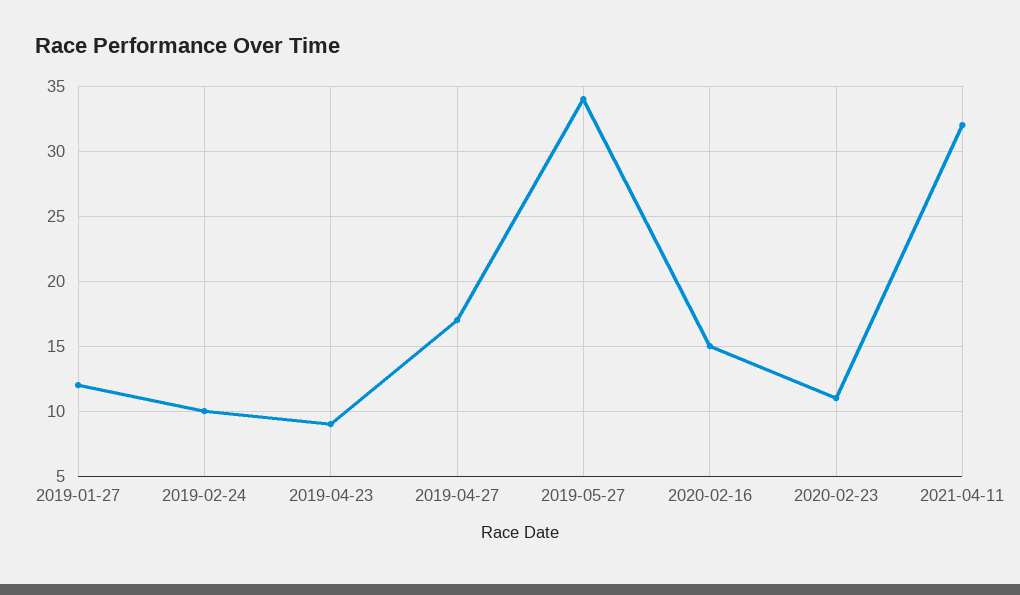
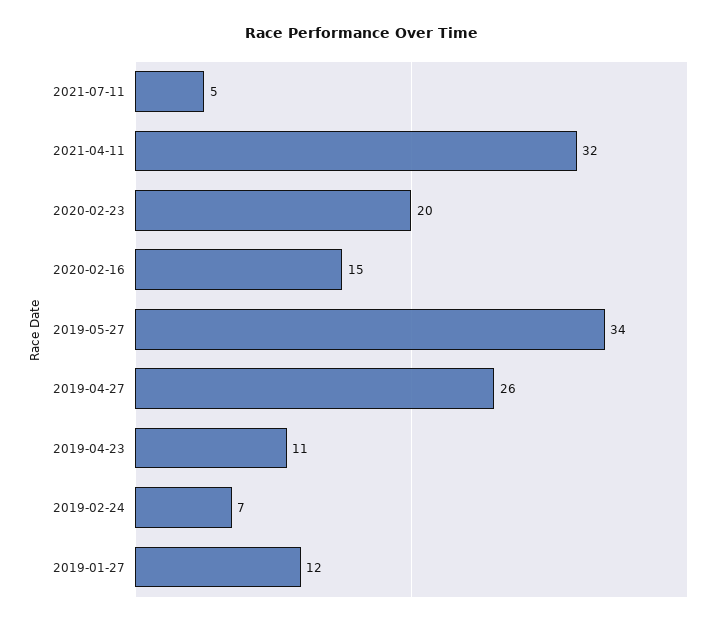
2019-02-24: 10 -> 7
2019-04-23: 9 -> 11
2019-04-27: 17 -> 26
2020-02-23: 11 -> 20
2021-07-11: none -> 5

